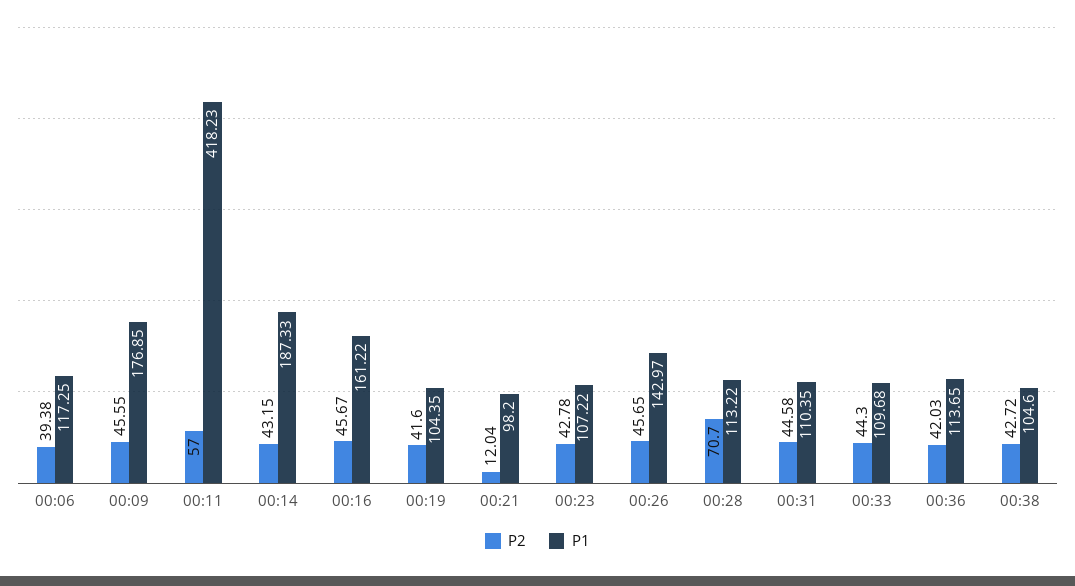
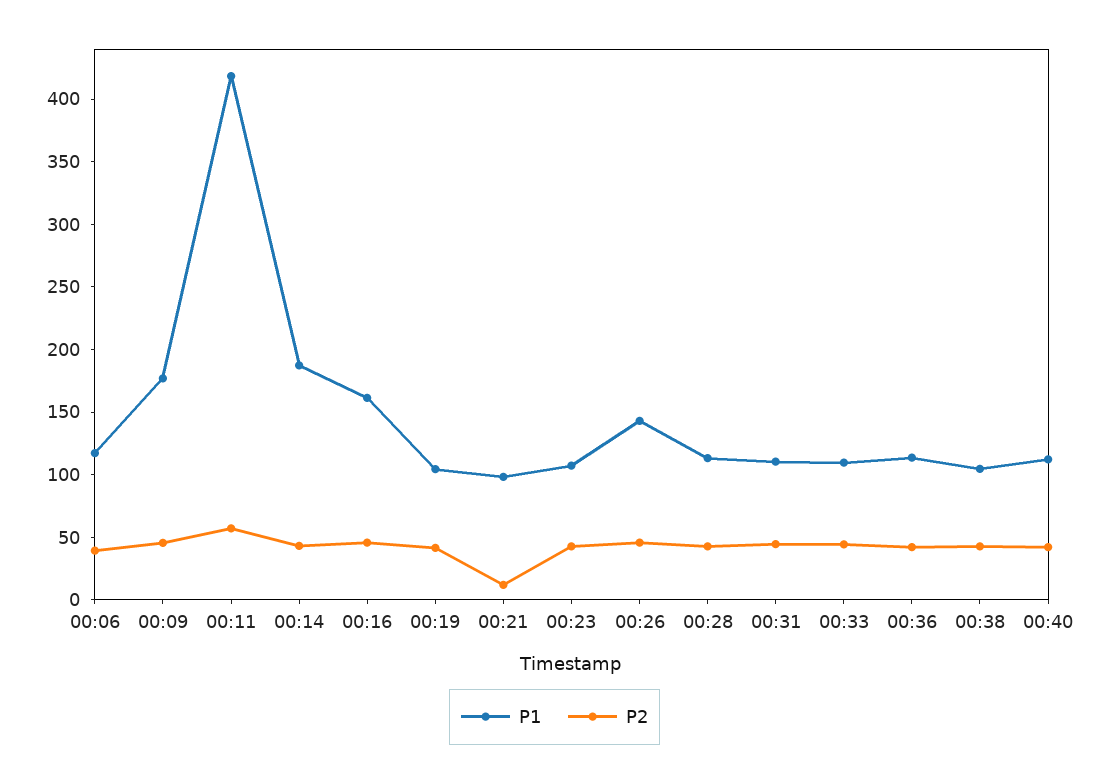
P2, 00:28: 70.7 -> 40
P1, 00:40: none -> 110
P2, 00:40: none -> 40

